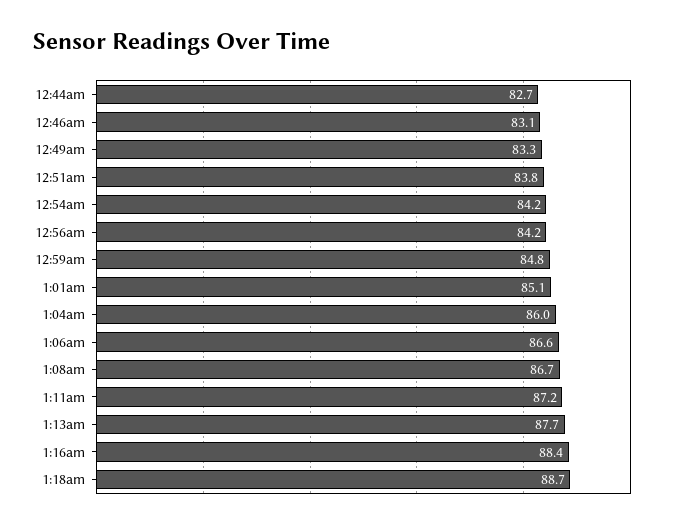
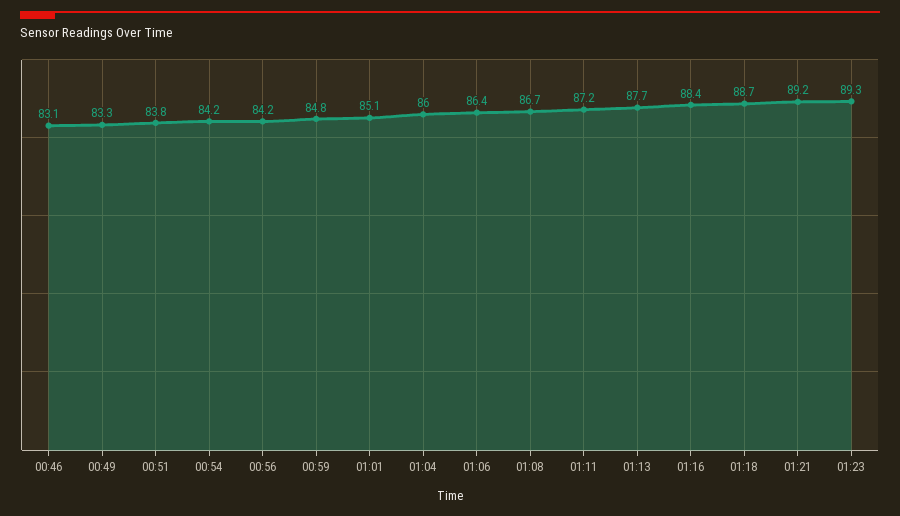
12:44am: 82.7 -> none
1:06am: 86.6 -> 86.4
01:21: none -> 89.2
01:23: none -> 89.3

